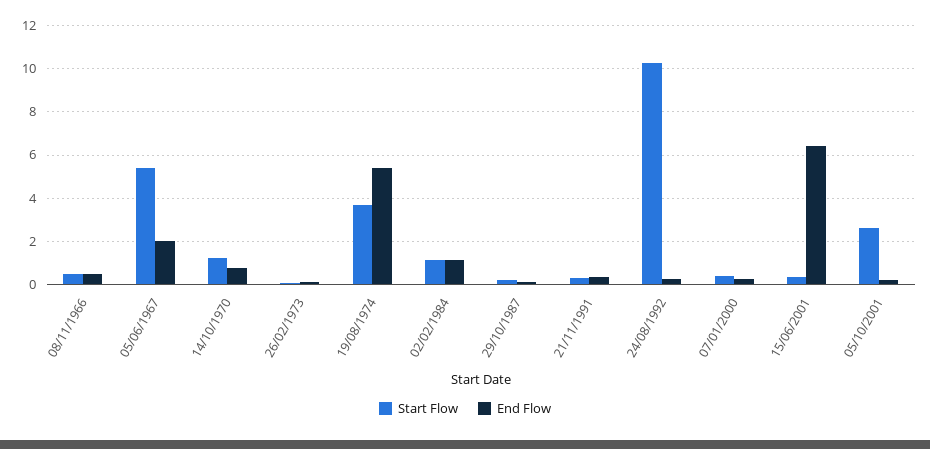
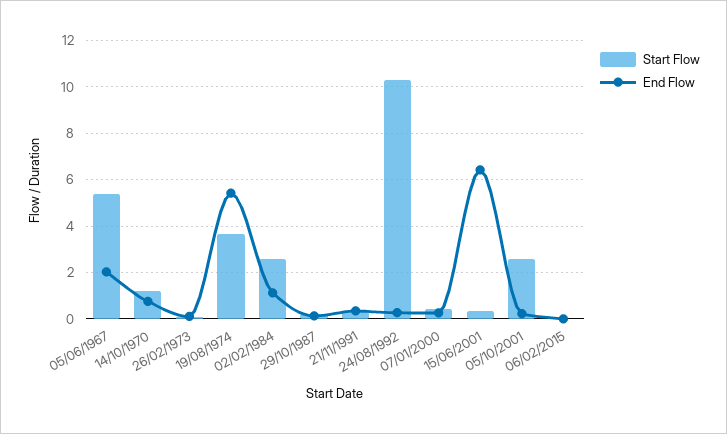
Start Flow, 08/11/1966: 0.5 -> none
End Flow, 08/11/1966: 0.5 -> none
Start Flow, 02/02/1984: 1 -> 2.5
Start Flow, 06/02/2015: none -> 0
End Flow, 06/02/2015: none -> 0

